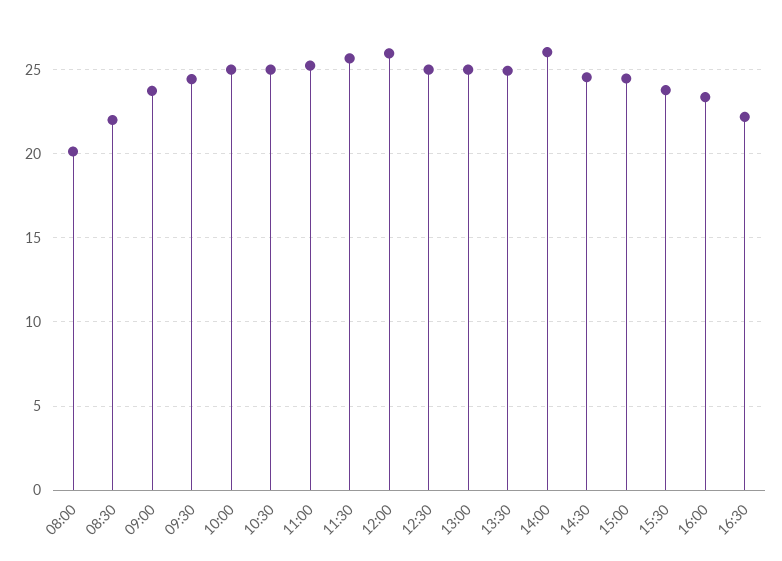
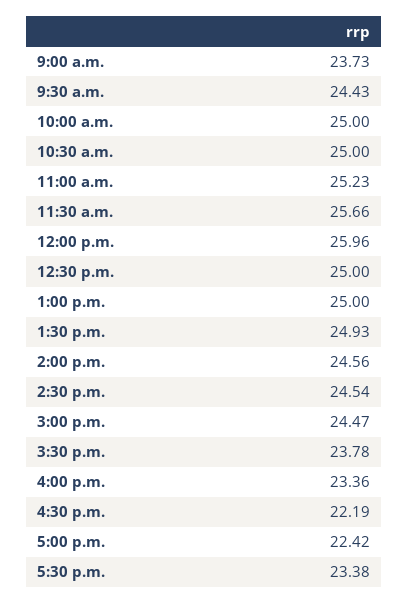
08:00: 20 -> none
08:30: 22 -> none
14:00: 26 -> 24.56
5:00 p.m.: none -> 22.42
5:30 p.m.: none -> 23.38

